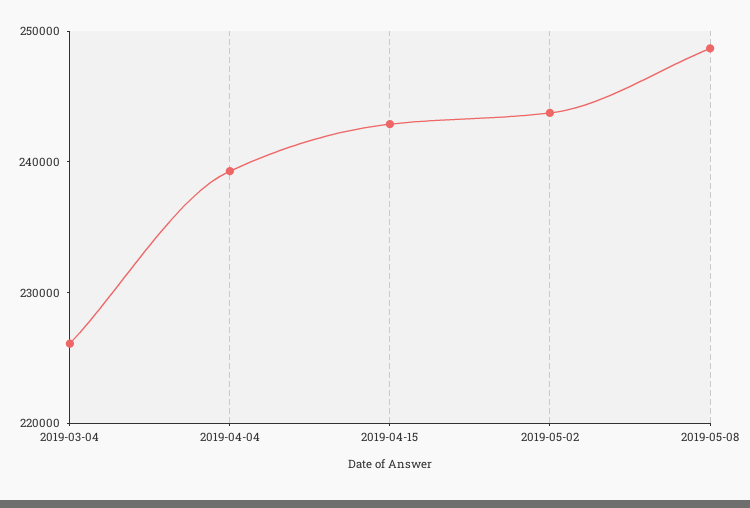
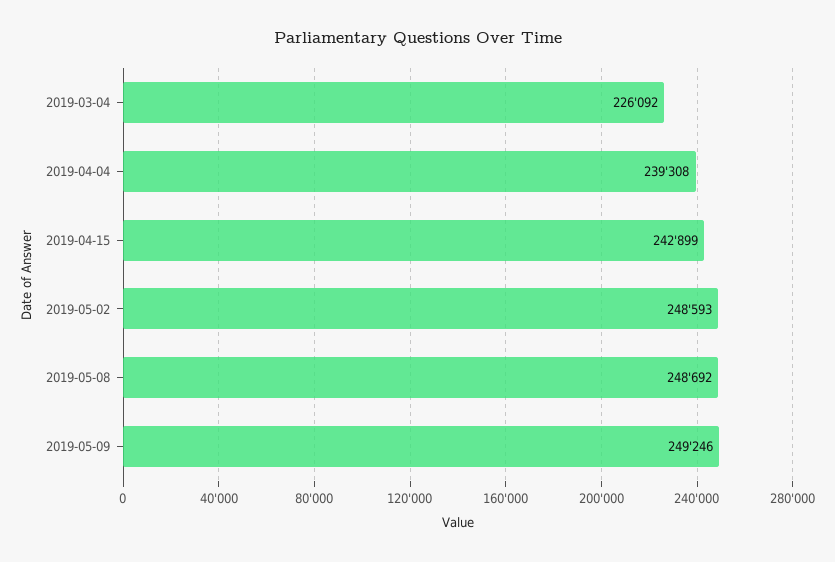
2019-05-02: 244000 -> 248593
2019-05-09: none -> 249246

